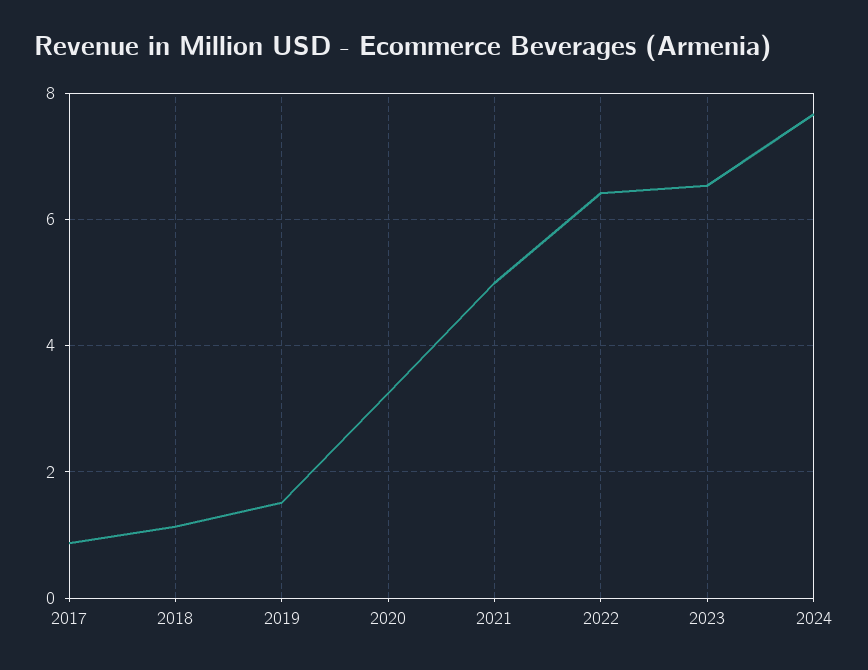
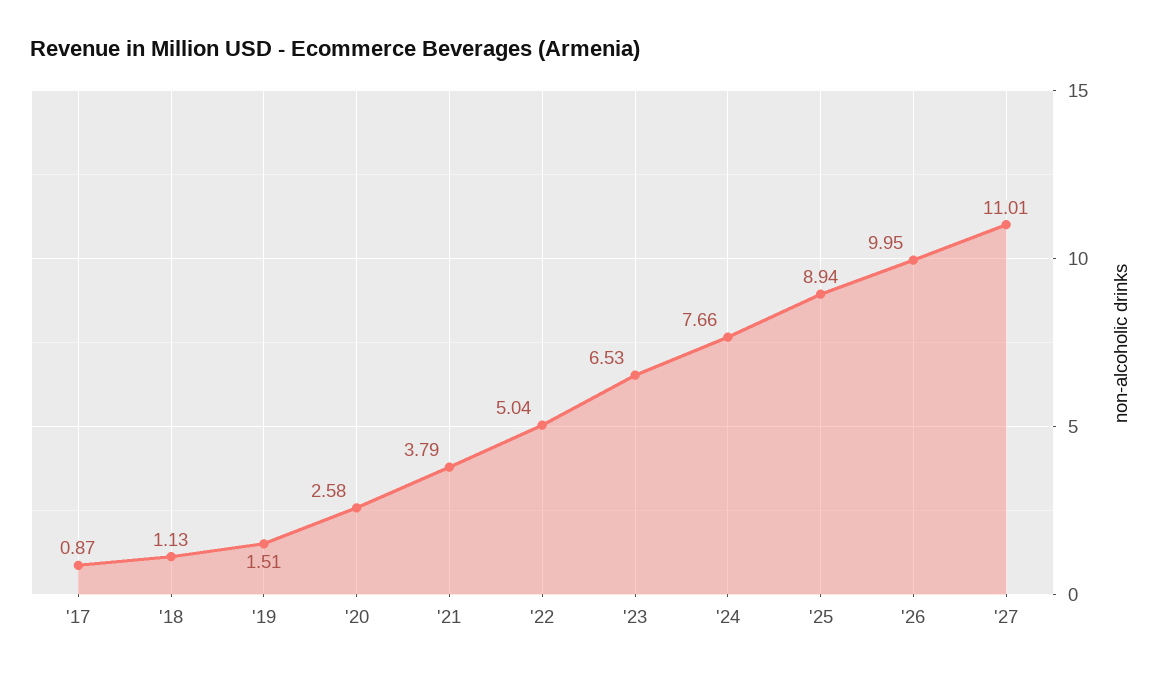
2020: 3.2 -> 2.58
2021: 5 -> 3.79
2022: 6.4 -> 5.04
'25: none -> 8.94
'26: none -> 9.95
'27: none -> 11.01

